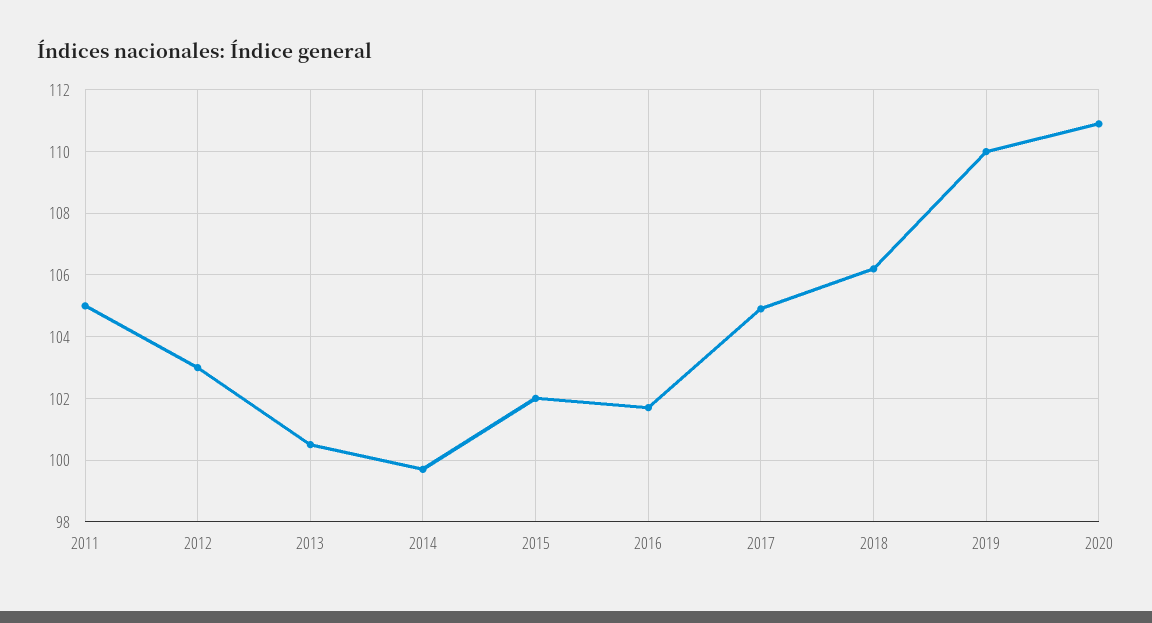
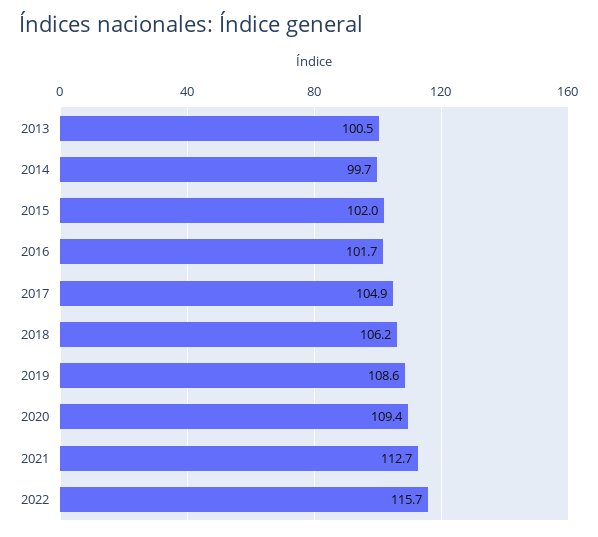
2011: 105 -> none
2012: 103 -> none
2019: 110 -> 108.6
2020: 111 -> 109.4
2021: none -> 112.7
2022: none -> 115.7

